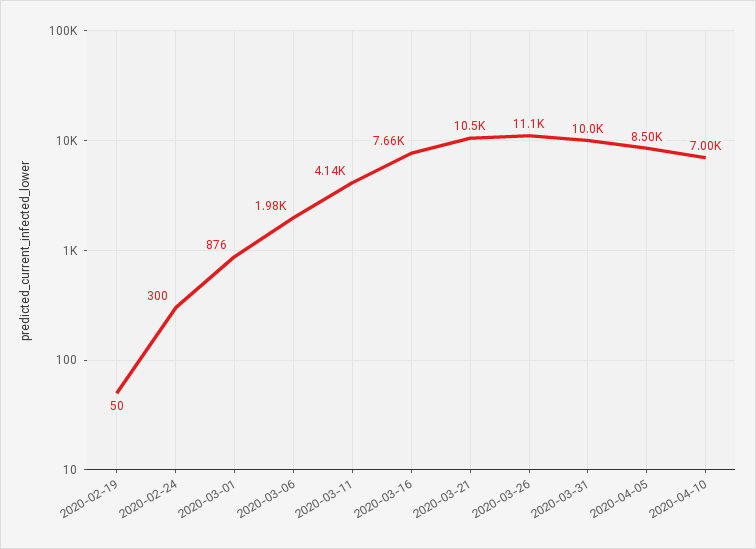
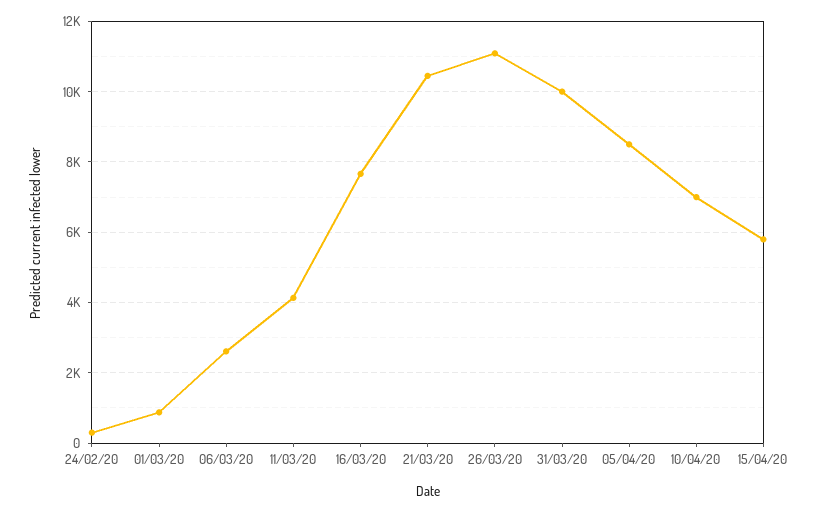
2020-02-19: 50 -> none
2020-03-06: 1980 -> 2600
15/04/20: none -> 5800

